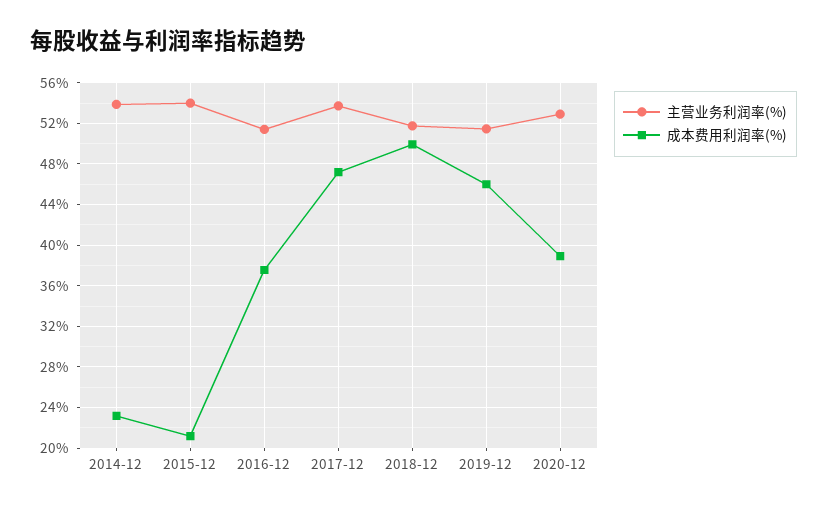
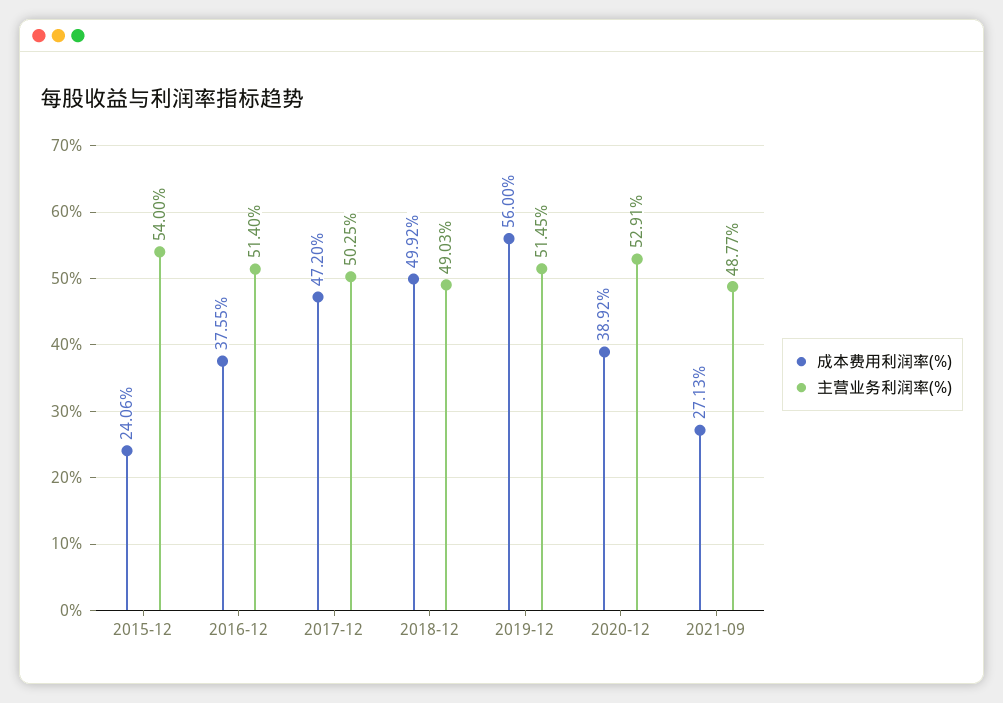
主营业务利润率(%), 2014-12: 54 -> none
成本费用利润率(%), 2014-12: 23 -> none
成本费用利润率(%), 2015-12: 21 -> 24.06
主营业务利润率(%), 2017-12: 54 -> 50.25
主营业务利润率(%), 2018-12: 52 -> 49.03
成本费用利润率(%), 2019-12: 46 -> 56
成本费用利润率(%), 2021-09: none -> 27.13
主营业务利润率(%), 2021-09: none -> 48.77

